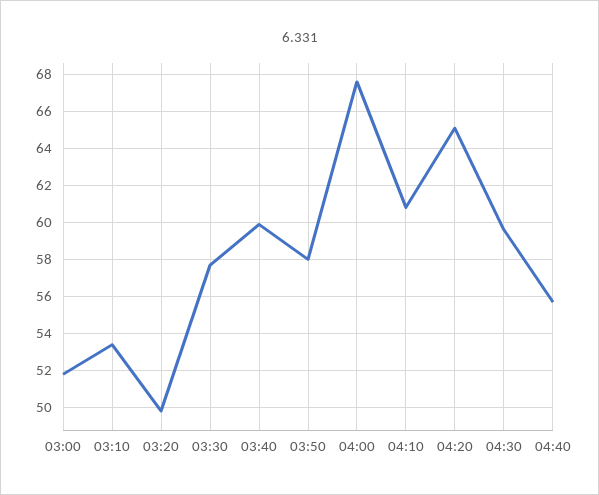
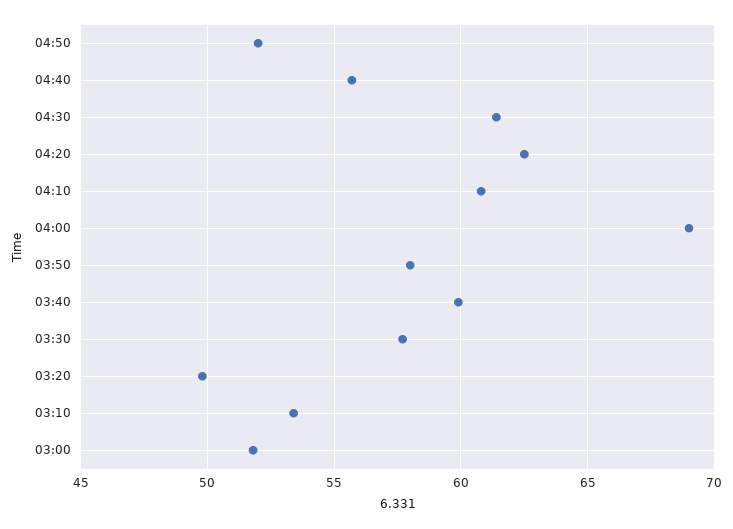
04:00: 67.5 -> 69
04:20: 65 -> 62.5
04:30: 59.5 -> 61.5
04:50: none -> 52

